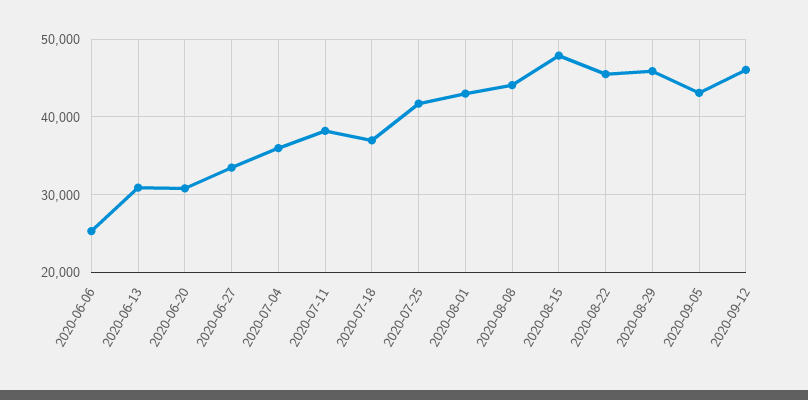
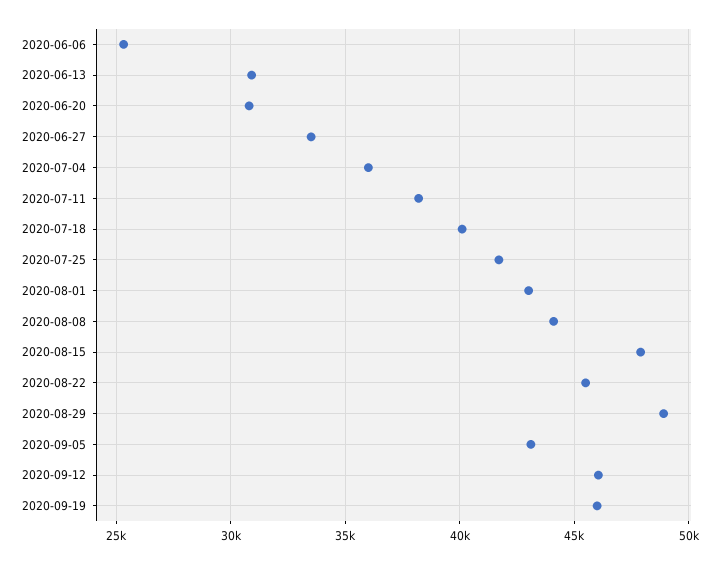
2020-07-18: 37000 -> 40000
2020-08-29: 46000 -> 49000
2020-09-19: none -> 46000

